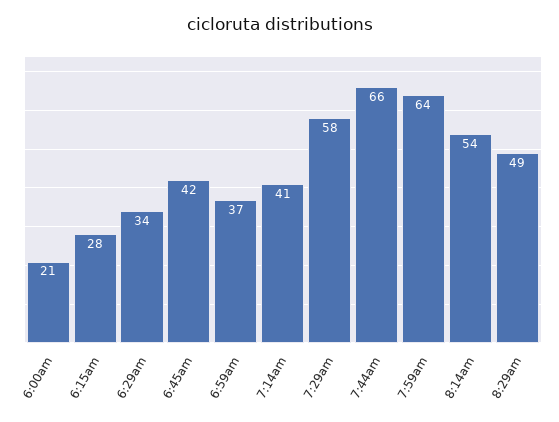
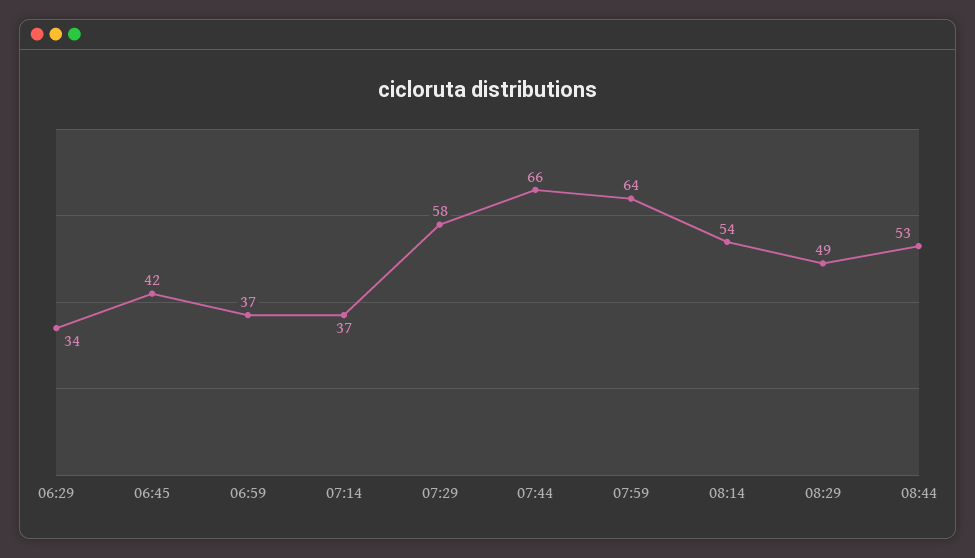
6:00am: 21 -> none
6:15am: 28 -> none
7:14am: 41 -> 37
08:44: none -> 53

